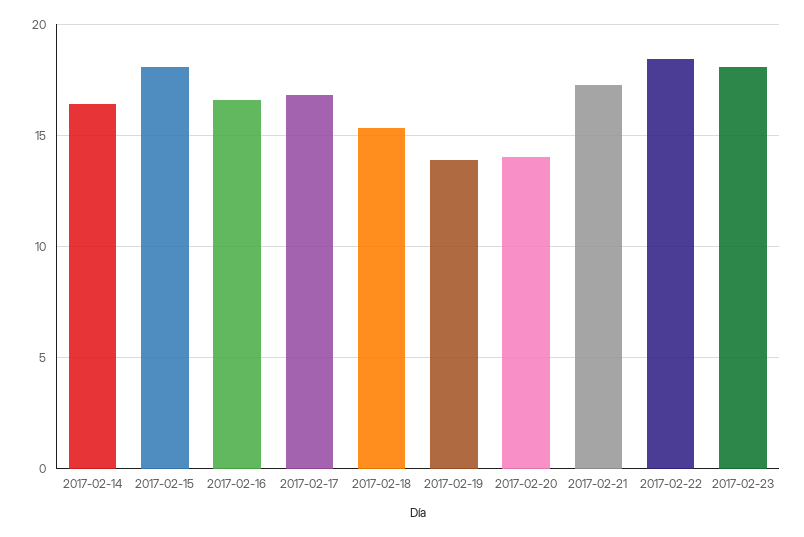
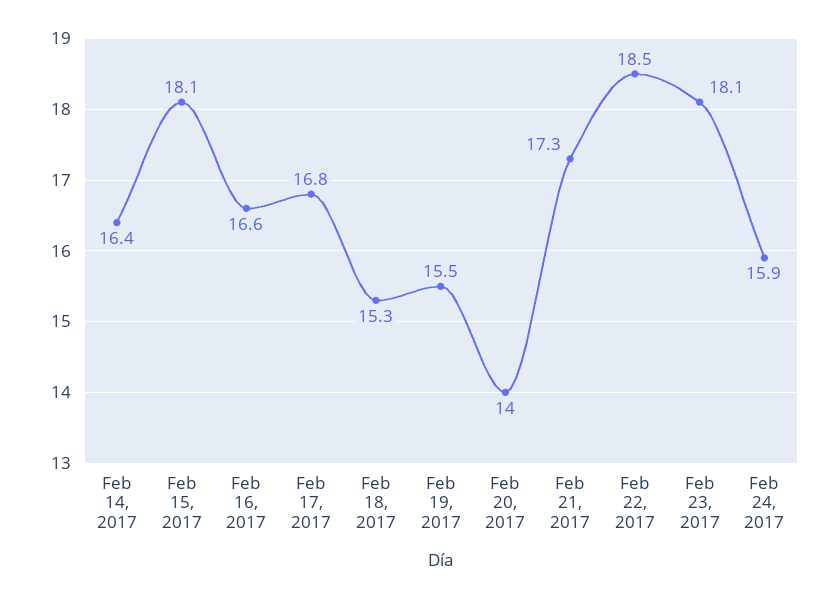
2017-02-19: 14 -> 15.5
Feb 24, 2017: none -> 15.9

